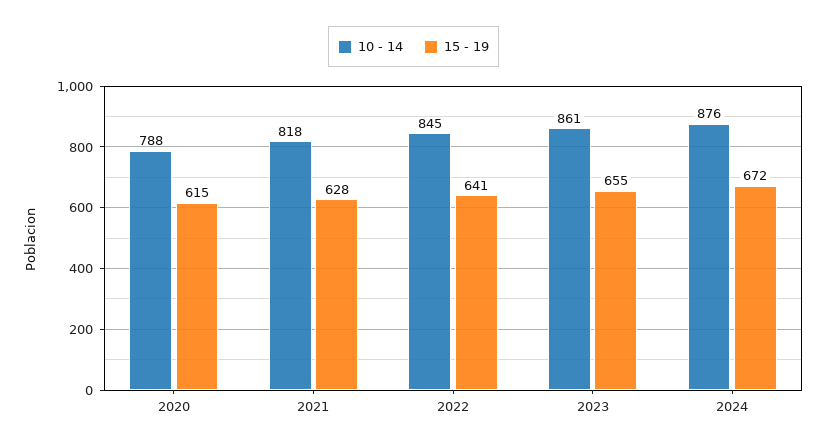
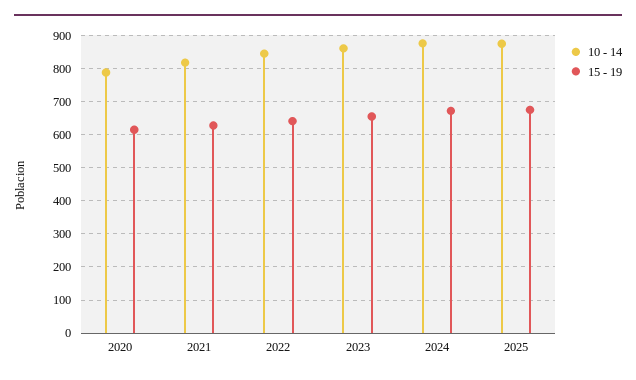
10 - 14, 2025: none -> 880
15 - 19, 2025: none -> 680

